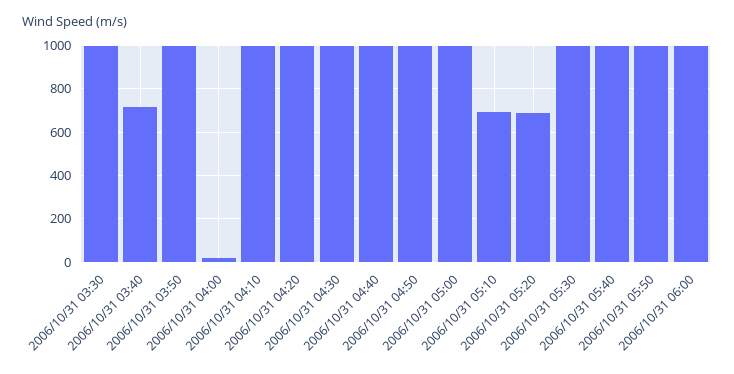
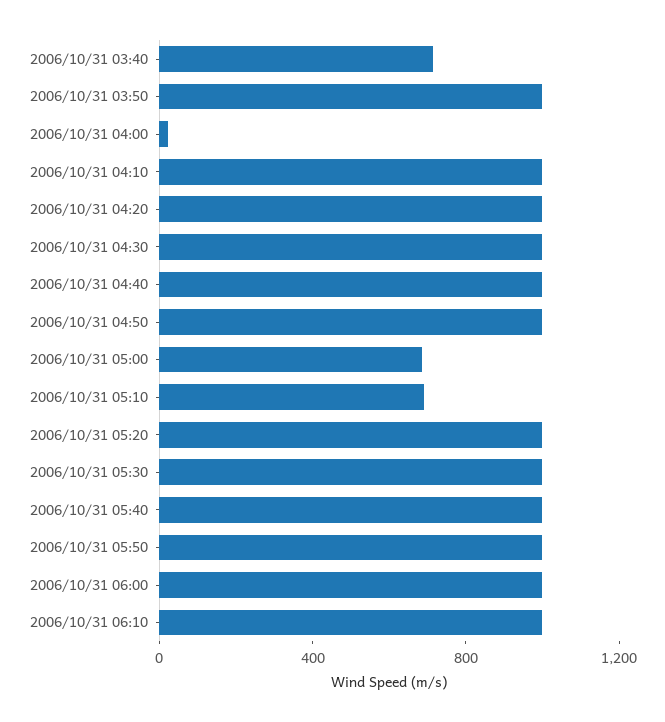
2006/10/31 03:30: 1000 -> none
2006/10/31 05:00: 1000 -> 700
2006/10/31 05:20: 700 -> 1000
2006/10/31 06:10: none -> 1000

